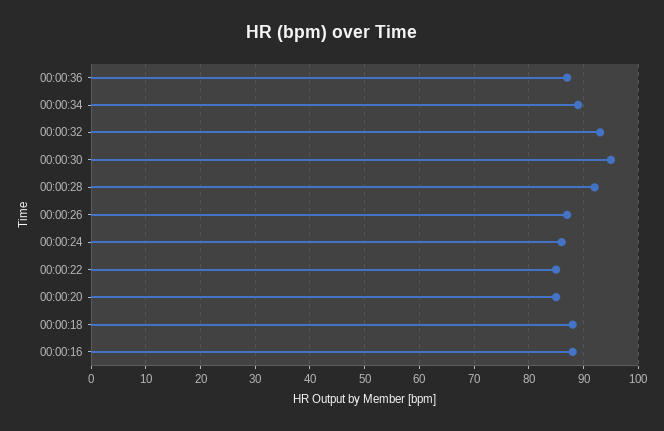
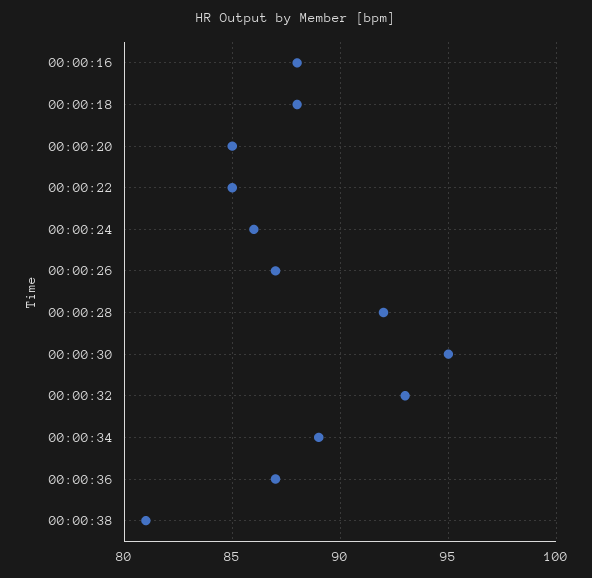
00:00:38: none -> 81

